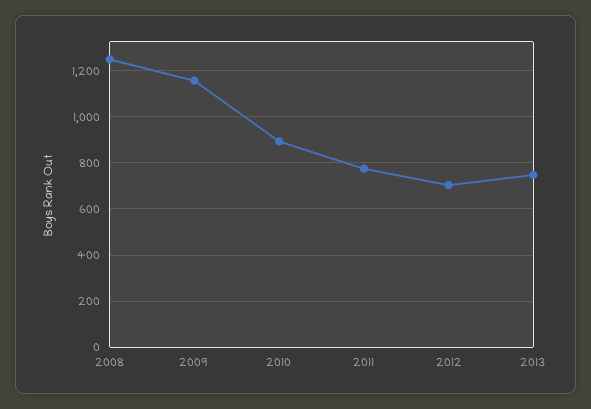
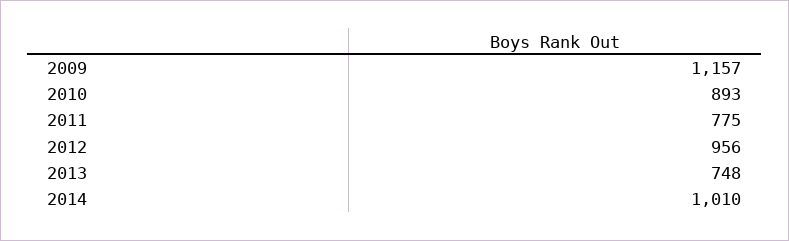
2008: 1250 -> none
2012: 700 -> 956
2014: none -> 1010

